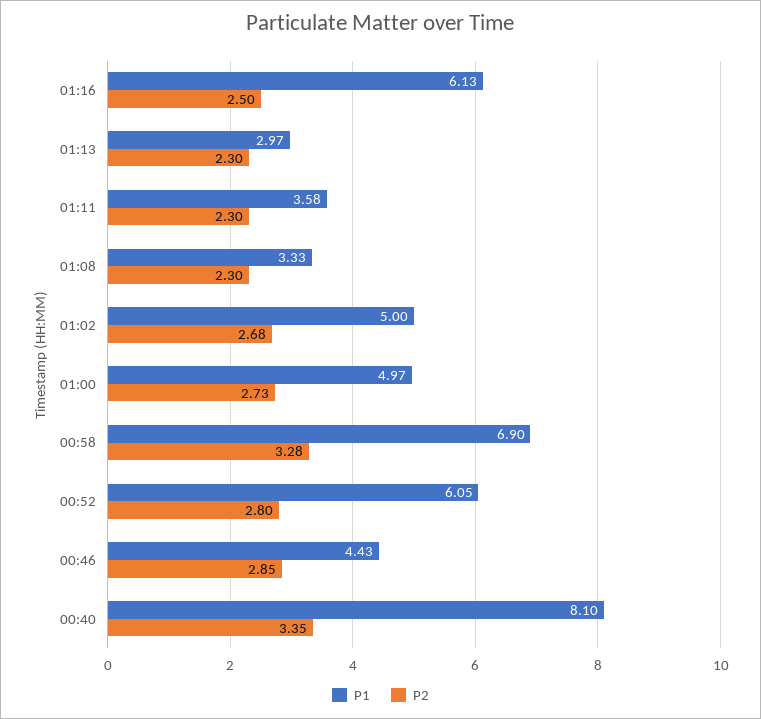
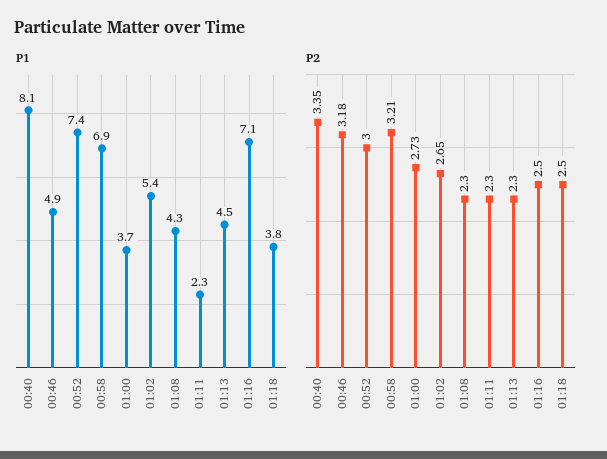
P1, 01:16: 6.13 -> 7.1
P1, 01:13: 2.97 -> 4.5
P1, 01:11: 3.58 -> 2.3
P1, 01:08: 3.33 -> 4.3
P1, 01:02: 5 -> 5.4
P2, 01:02: 2.68 -> 2.65
P1, 01:00: 4.97 -> 3.7
P2, 00:58: 3.28 -> 3.21
P1, 00:52: 6.05 -> 7.4
P2, 00:52: 2.8 -> 3
P1, 00:46: 4.43 -> 4.9
P2, 00:46: 2.85 -> 3.18
P1, 01:18: none -> 3.8
P2, 01:18: none -> 2.5

